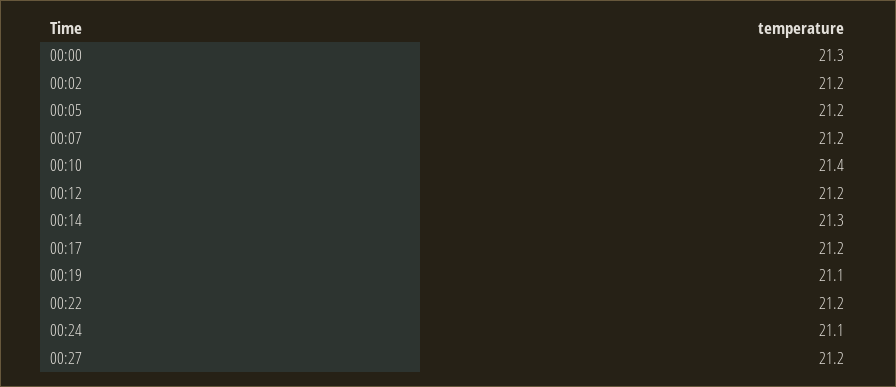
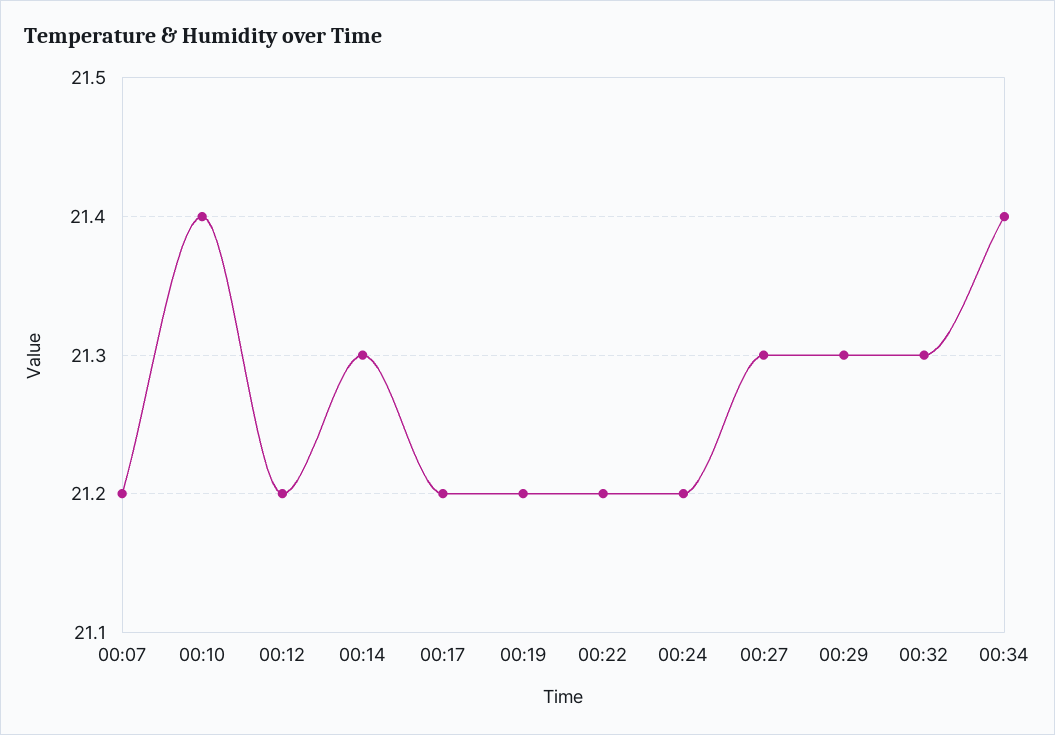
00:00: 21.3 -> none
00:02: 21.2 -> none
00:05: 21.2 -> none
00:19: 21.1 -> 21.2
00:24: 21.1 -> 21.2
00:27: 21.2 -> 21.3
00:29: none -> 21.3
00:32: none -> 21.3
00:34: none -> 21.4

